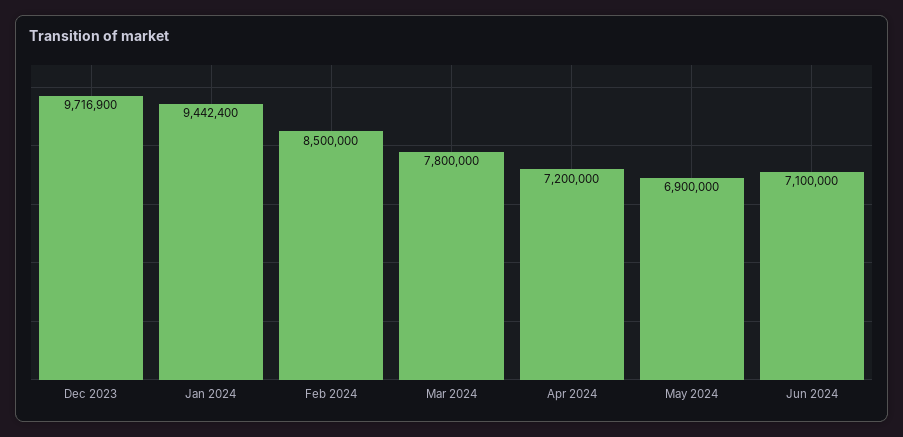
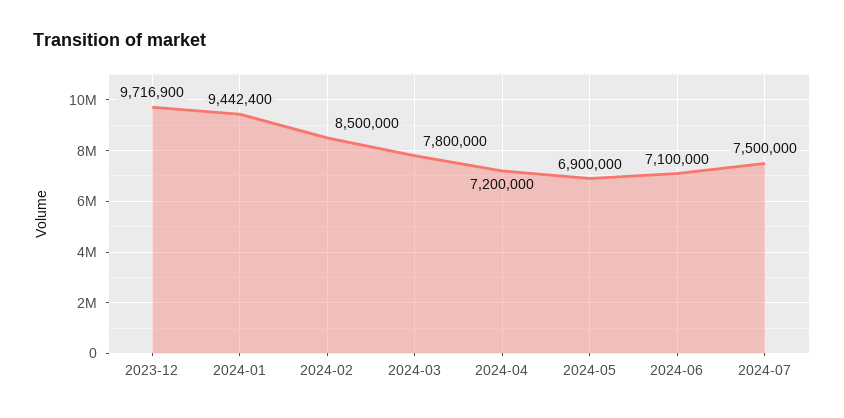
2024-07: none -> 7500000

